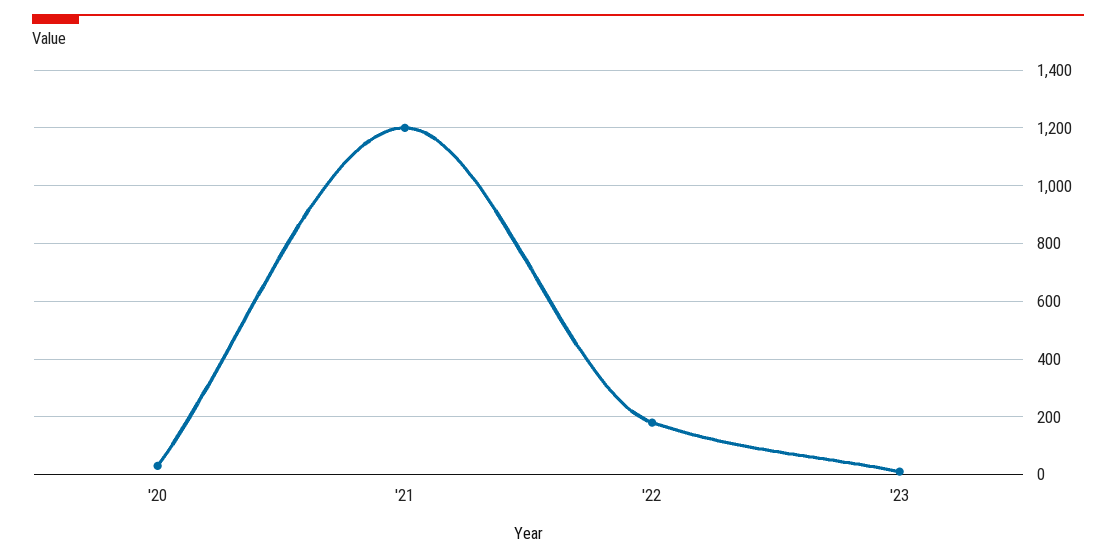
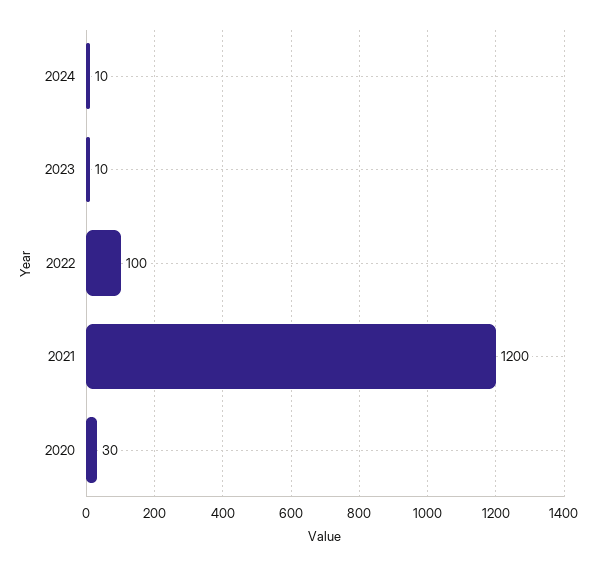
'22: 175 -> 100
2024: none -> 10

